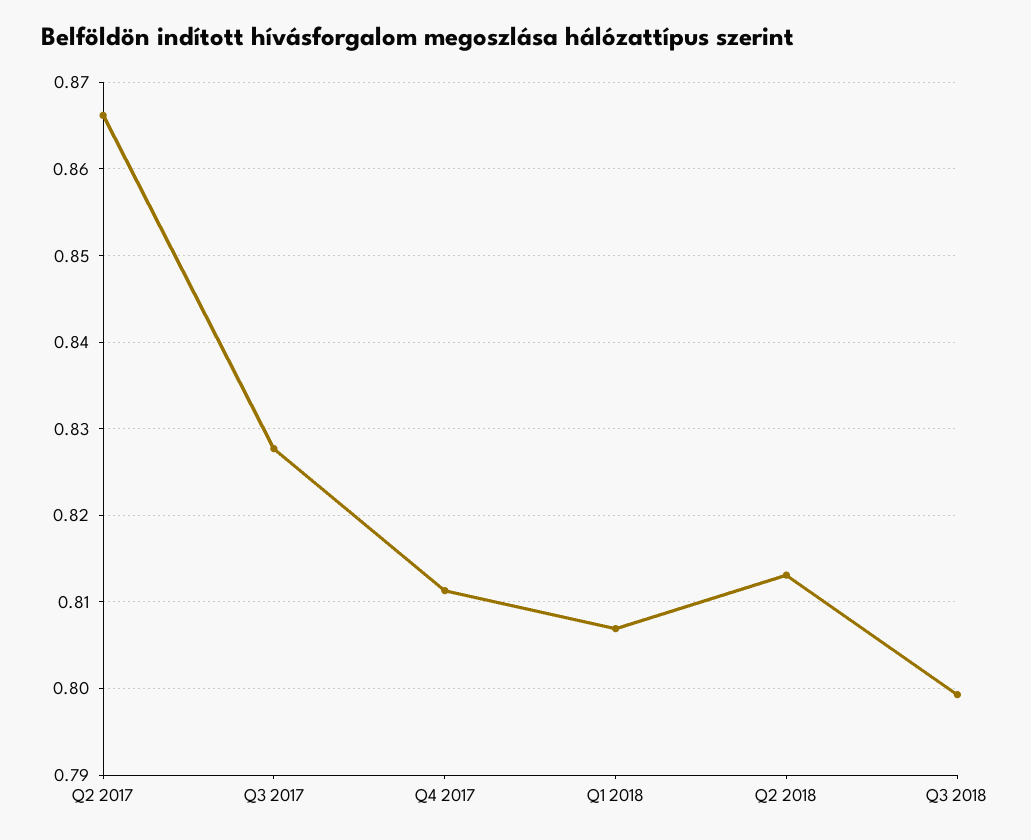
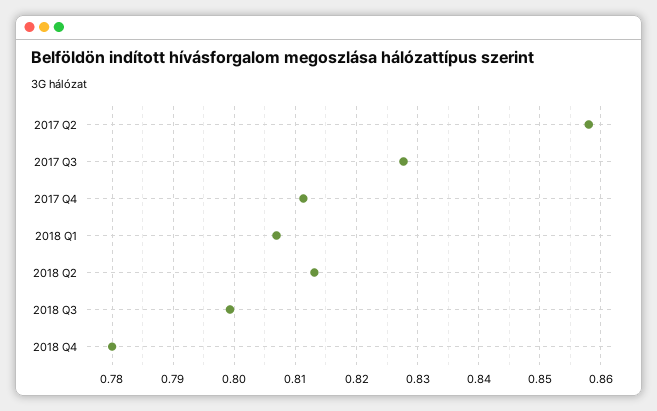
Q2 2017: 0.866 -> 0.858
2018 Q4: none -> 0.78

